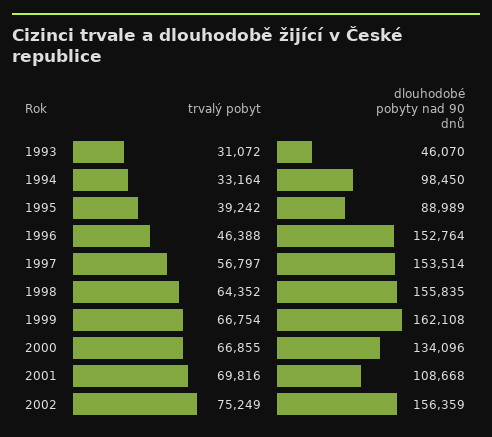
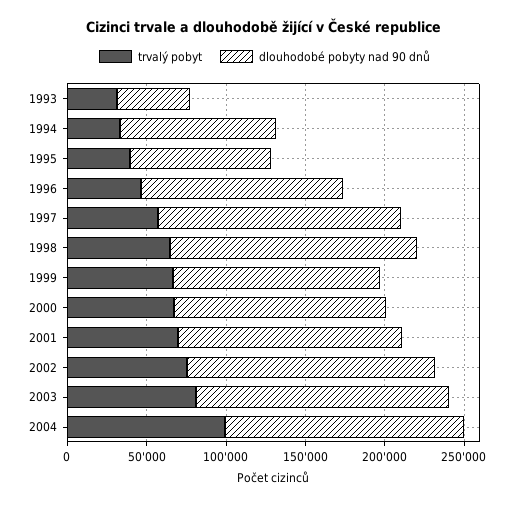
dlouhodobé pobyty nad 90 dnů, 1996: 152764 -> 130000
dlouhodobé pobyty nad 90 dnů, 1999: 162108 -> 130000
dlouhodobé pobyty nad 90 dnů, 2001: 108668 -> 140000
trvalý pobyt, 2003: none -> 80000
dlouhodobé pobyty nad 90 dnů, 2003: none -> 160000
trvalý pobyt, 2004: none -> 100000
dlouhodobé pobyty nad 90 dnů, 2004: none -> 150000

